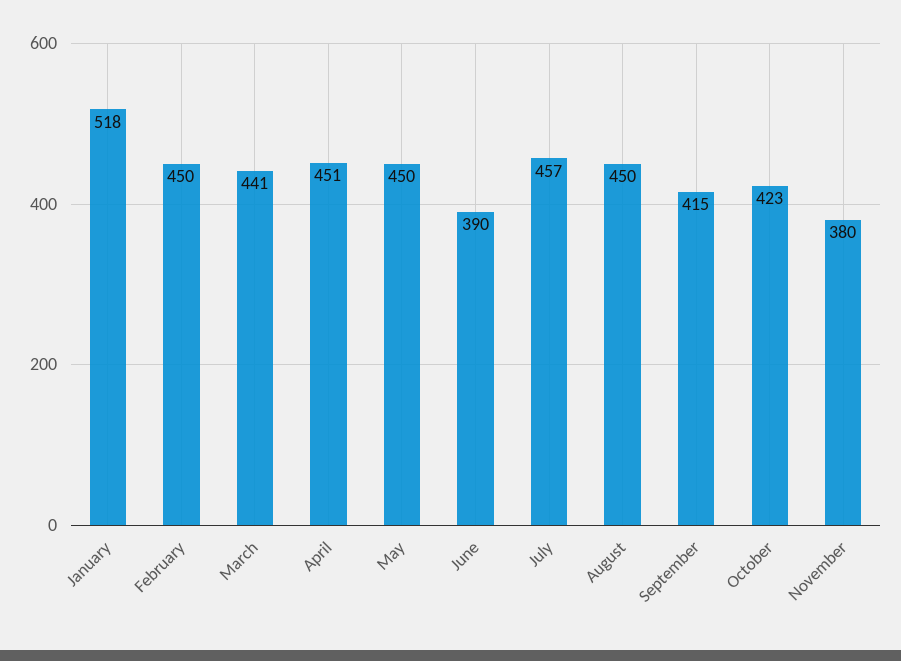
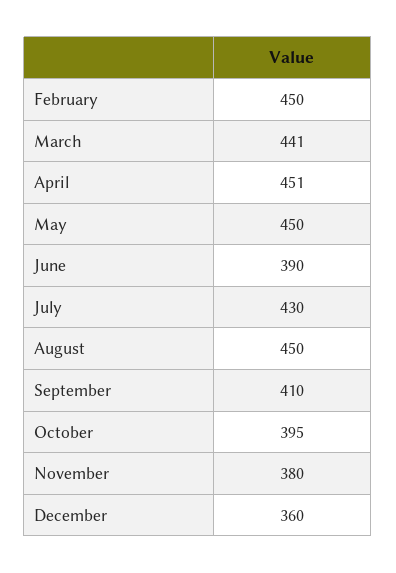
January: 518 -> none
July: 457 -> 430
September: 415 -> 410
October: 423 -> 395
December: none -> 360

